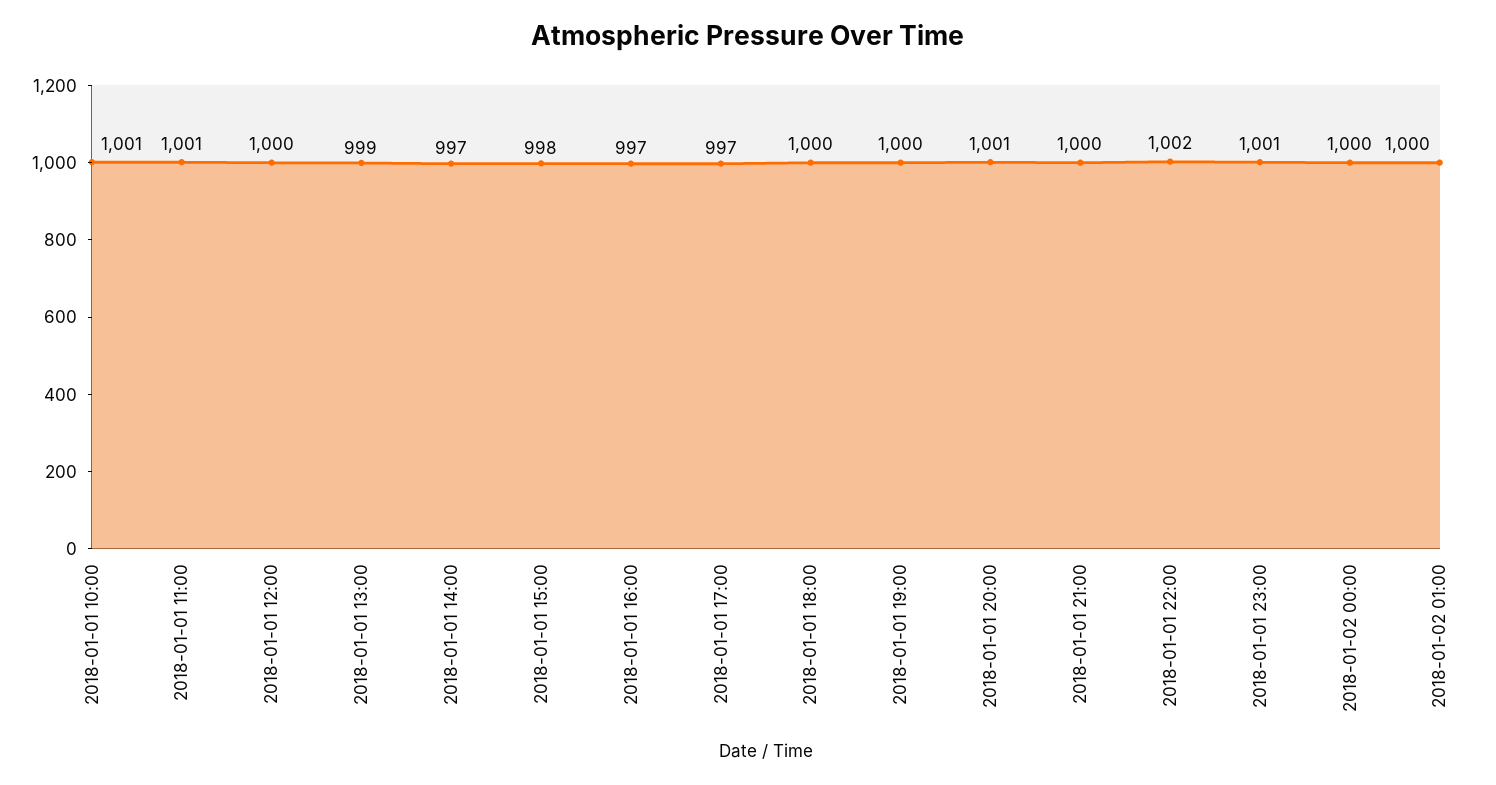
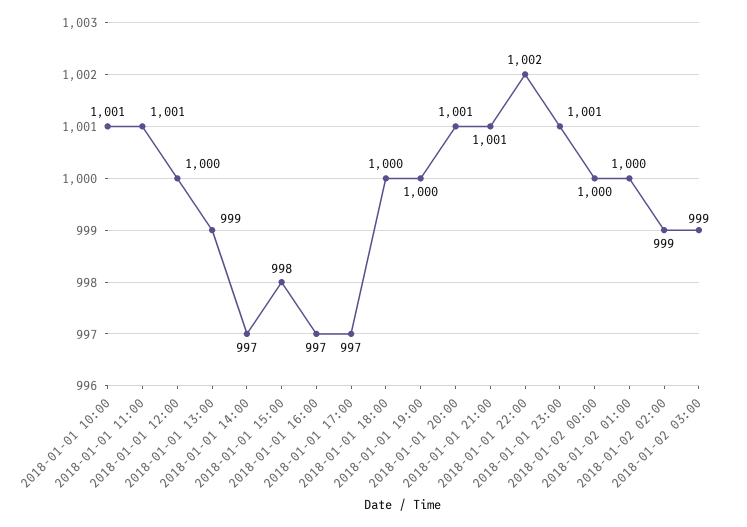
2018-01-01 21:00: 1000 -> 1001
2018-01-02 02:00: none -> 999
2018-01-02 03:00: none -> 999

